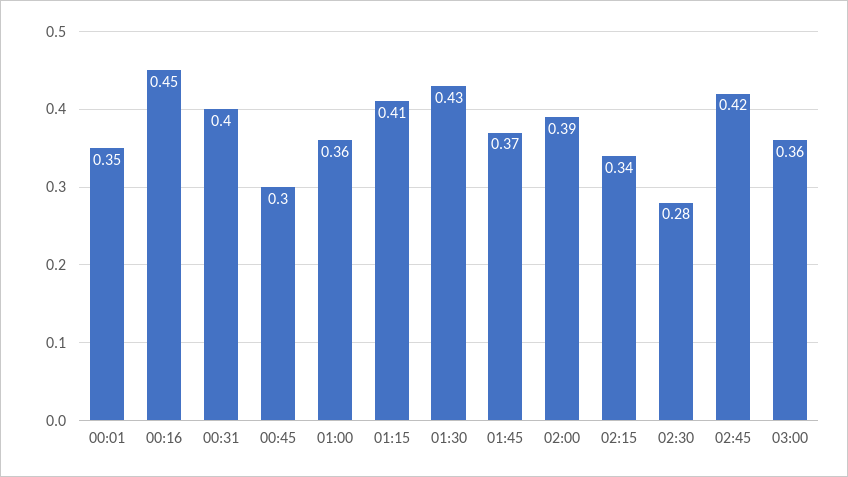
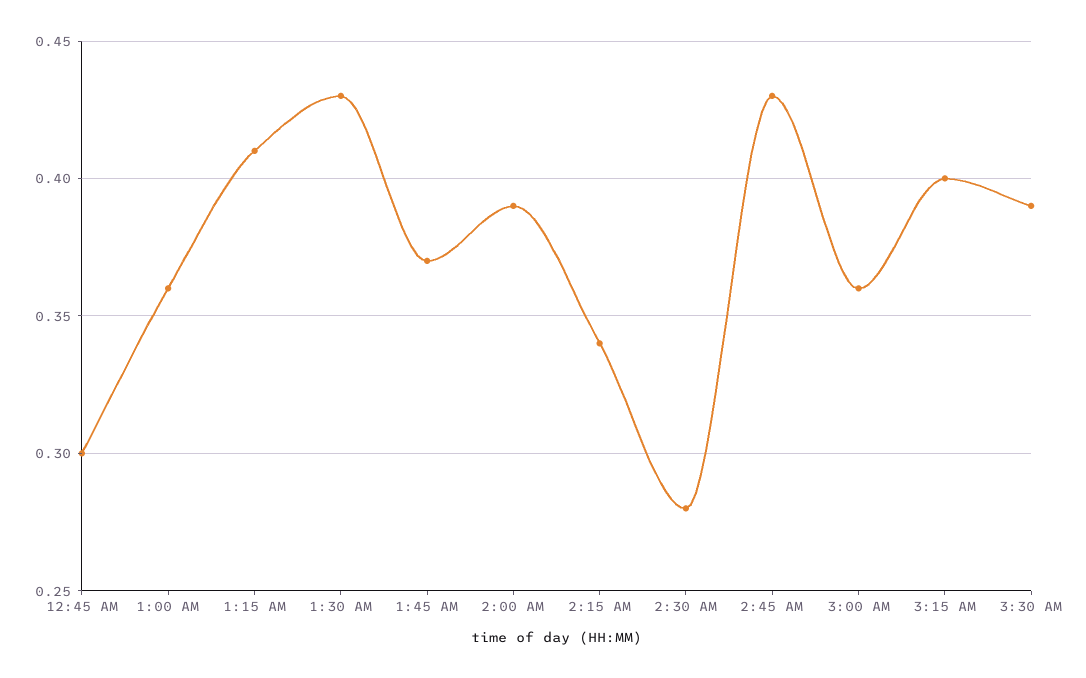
00:01: 0.35 -> none
00:16: 0.45 -> none
00:31: 0.4 -> none
02:45: 0.42 -> 0.43
3:15 AM: none -> 0.4
3:30 AM: none -> 0.39

